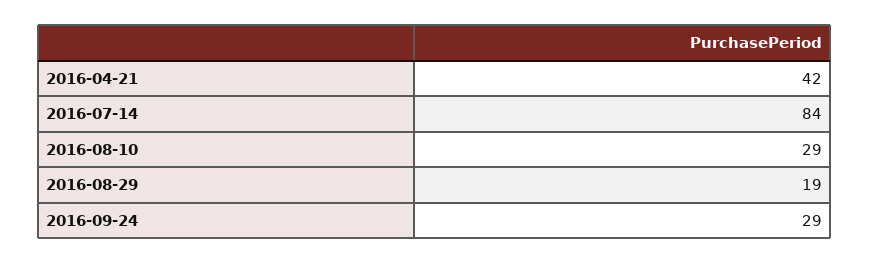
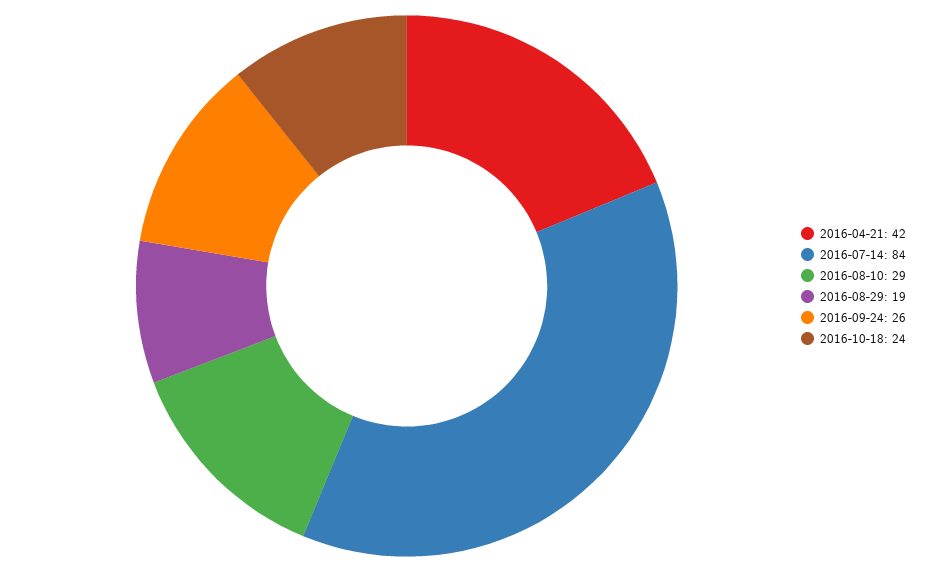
2016-09-24: 29 -> 26
2016-10-18: none -> 24

